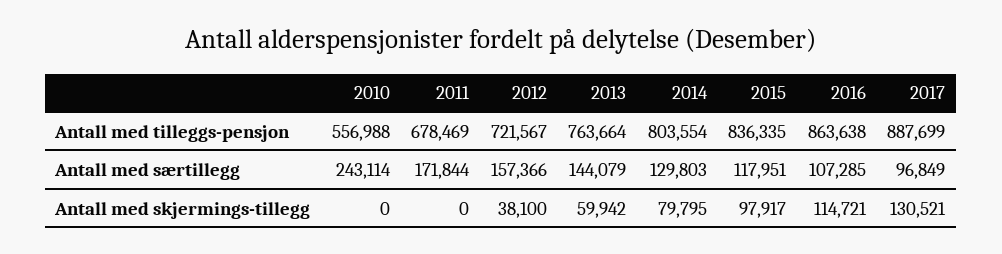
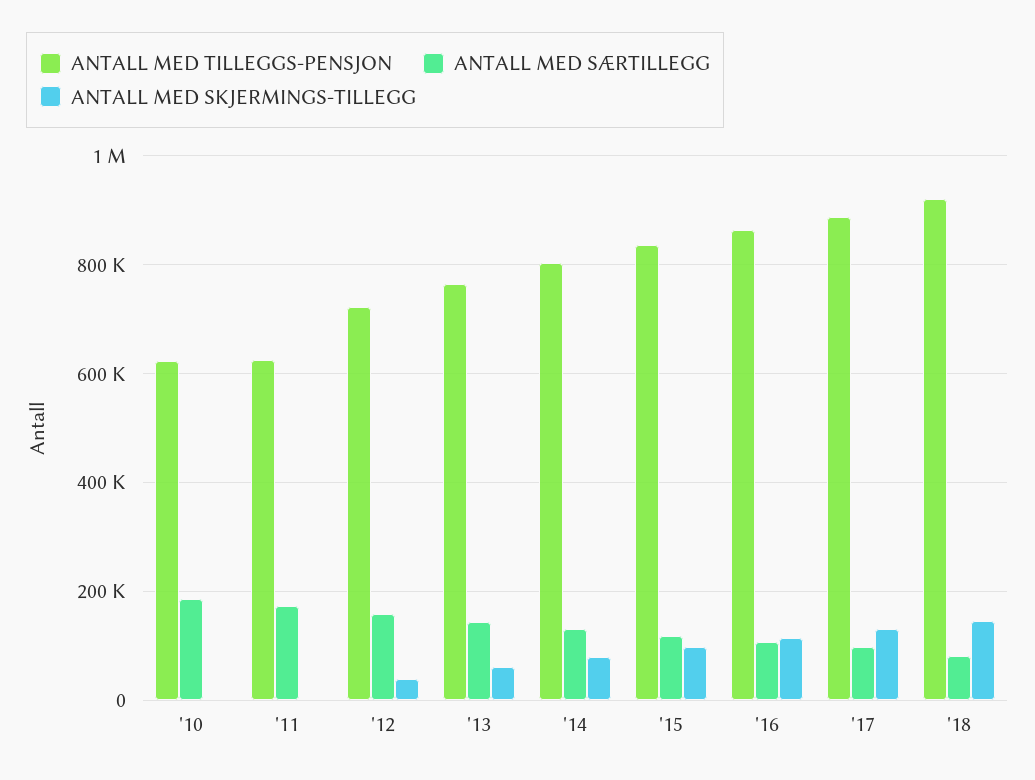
Antall med tilleggs-pensjon, 2010: 556988 -> 620000
Antall med tilleggs-pensjon, 2011: 678469 -> 620000
Antall med særtillegg, 2010: 243114 -> 180000
Antall med tilleggs-pensjon, '18: none -> 920000
Antall med særtillegg, '18: none -> 80000
Antall med skjermings-tillegg, '18: none -> 140000

